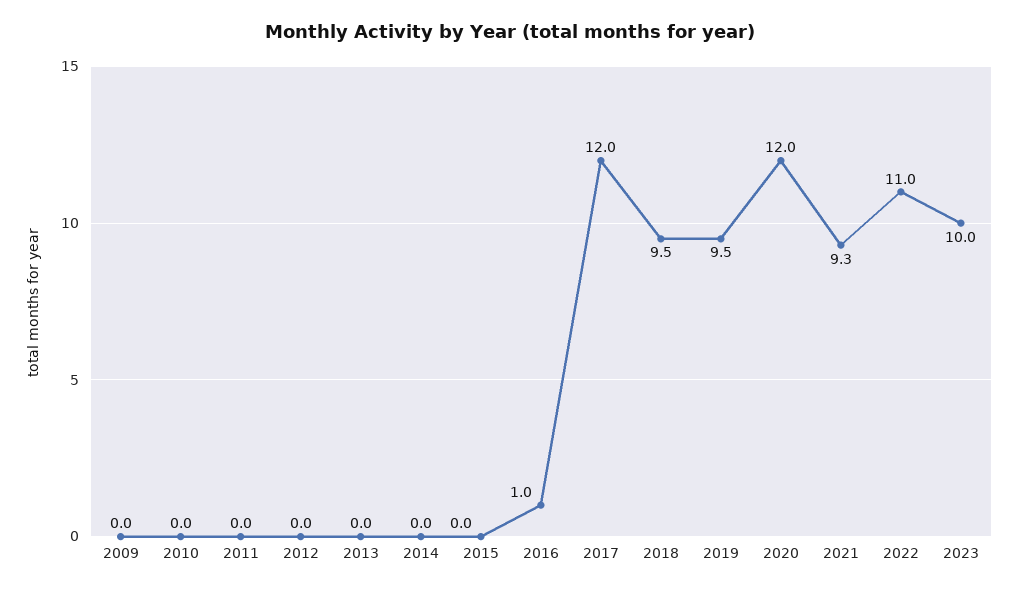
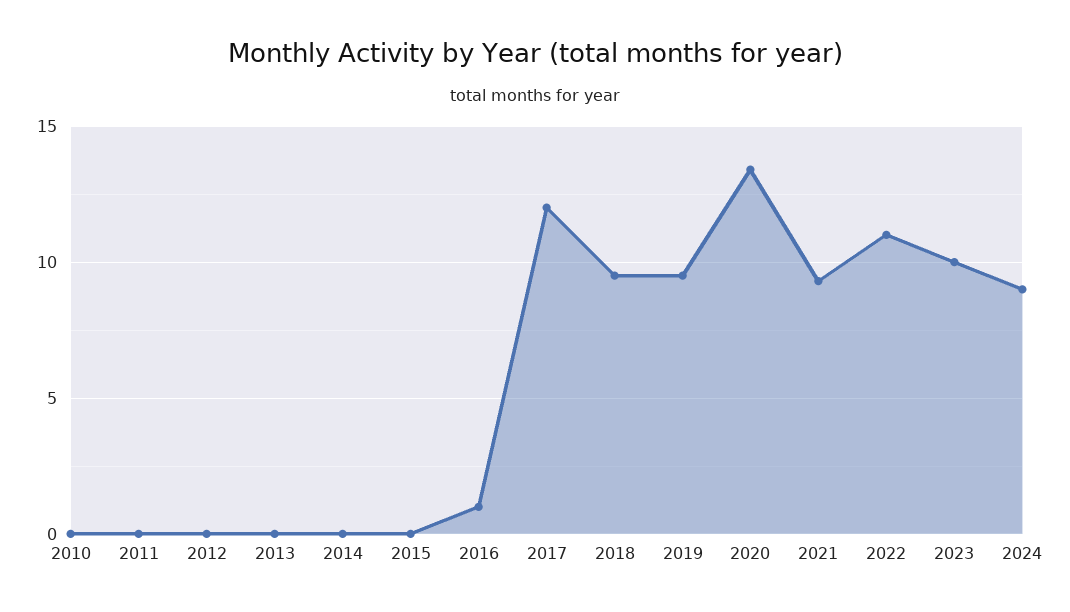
2009: 0 -> none
2020: 12 -> 13.5
2024: none -> 9

